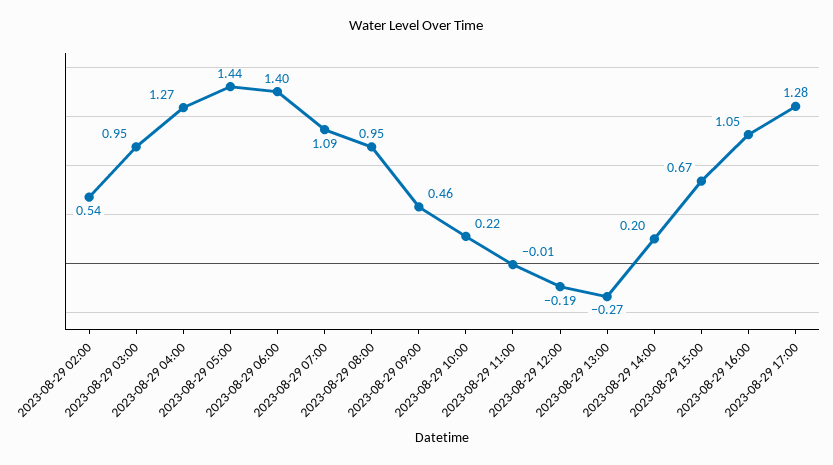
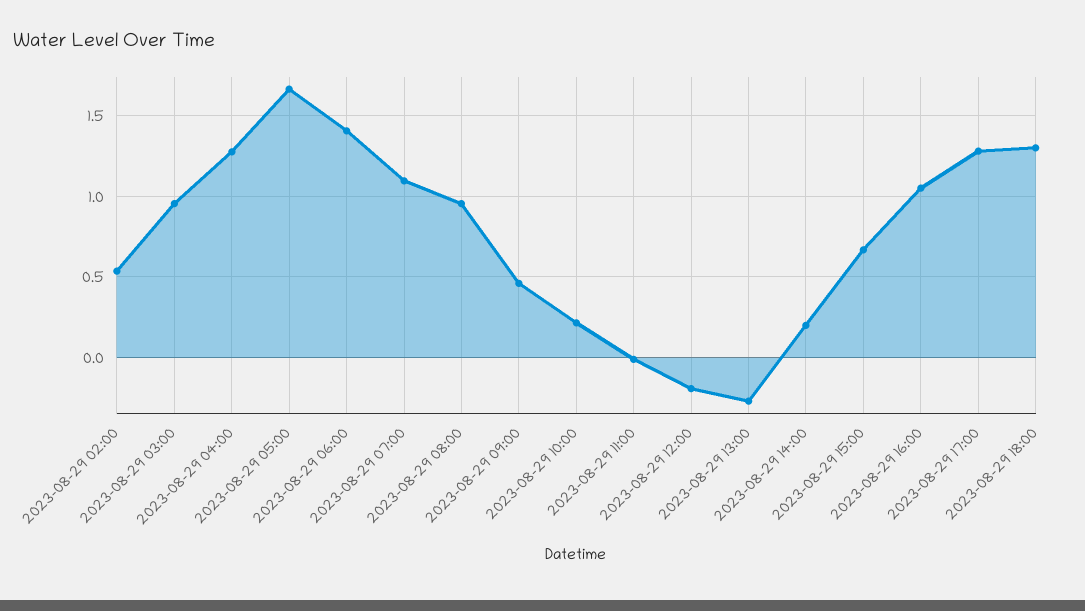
2023-08-29 05:00: 1.44 -> 1.65
2023-08-29 18:00: none -> 1.3

